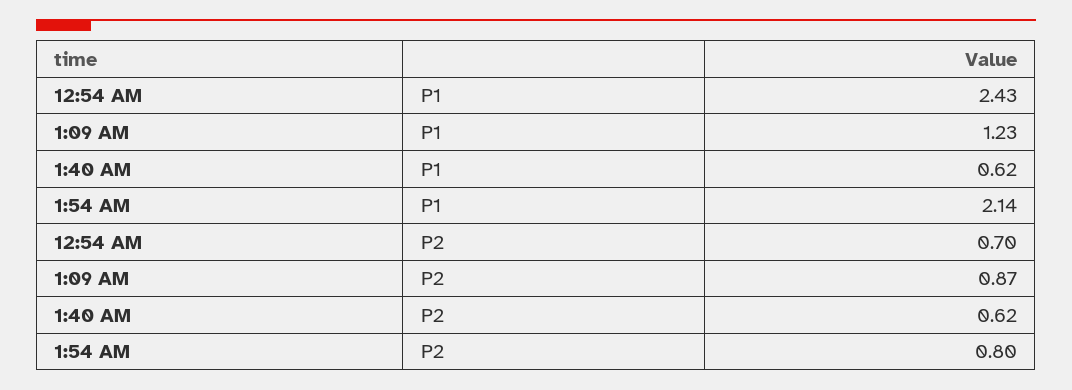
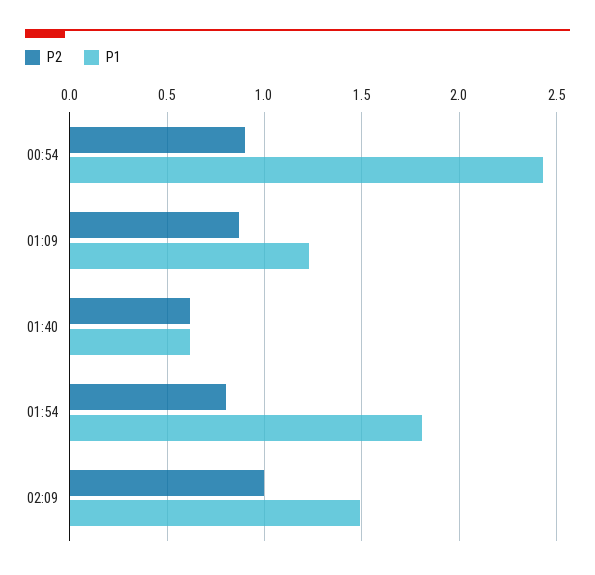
P1, 1:54 AM: 2.14 -> 1.8
P2, 12:54 AM: 0.7 -> 0.9
P2, 02:09: none -> 1
P1, 02:09: none -> 1.5

